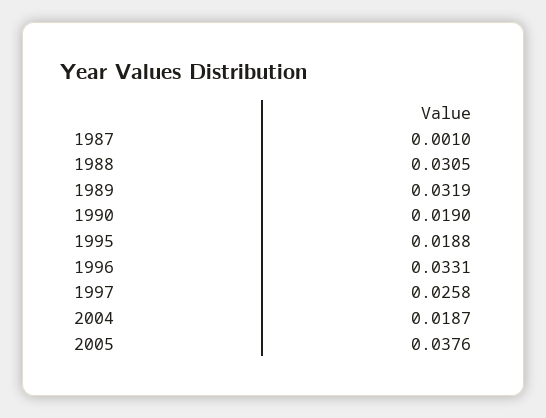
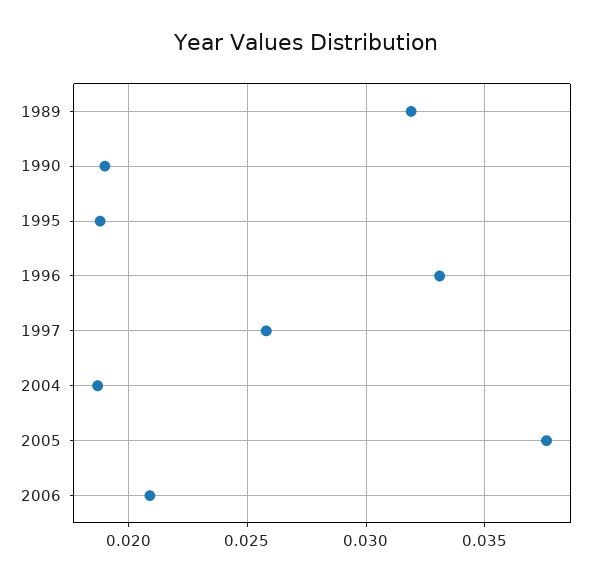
1987: 0.001 -> none
1988: 0.0305 -> none
2006: none -> 0.021

